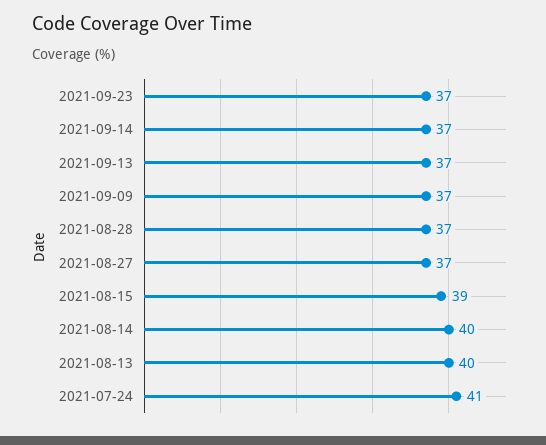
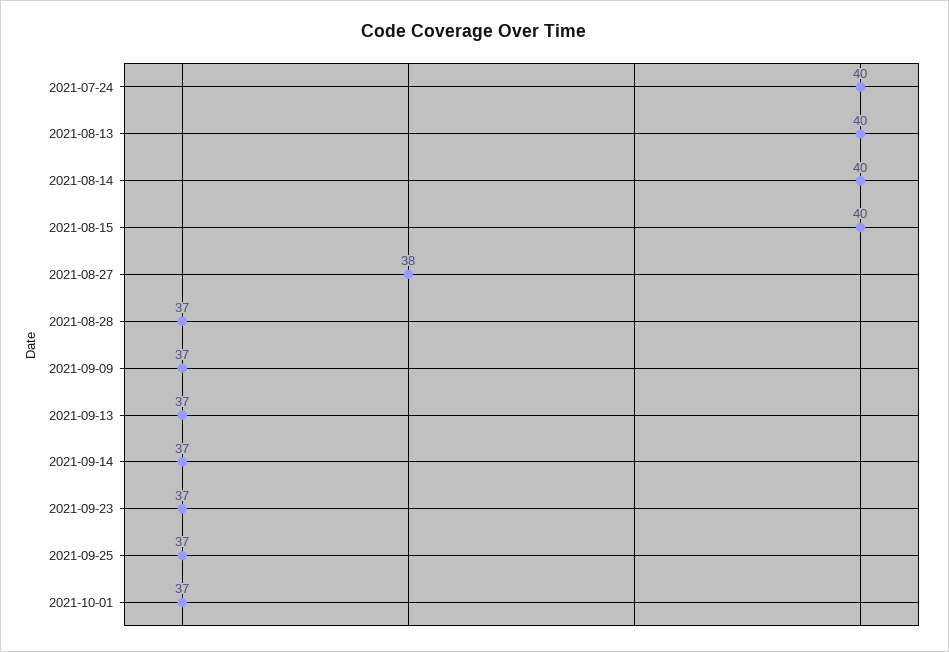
2021-08-27: 37 -> 38
2021-08-15: 39 -> 40
2021-07-24: 41 -> 40
2021-09-25: none -> 37
2021-10-01: none -> 37

